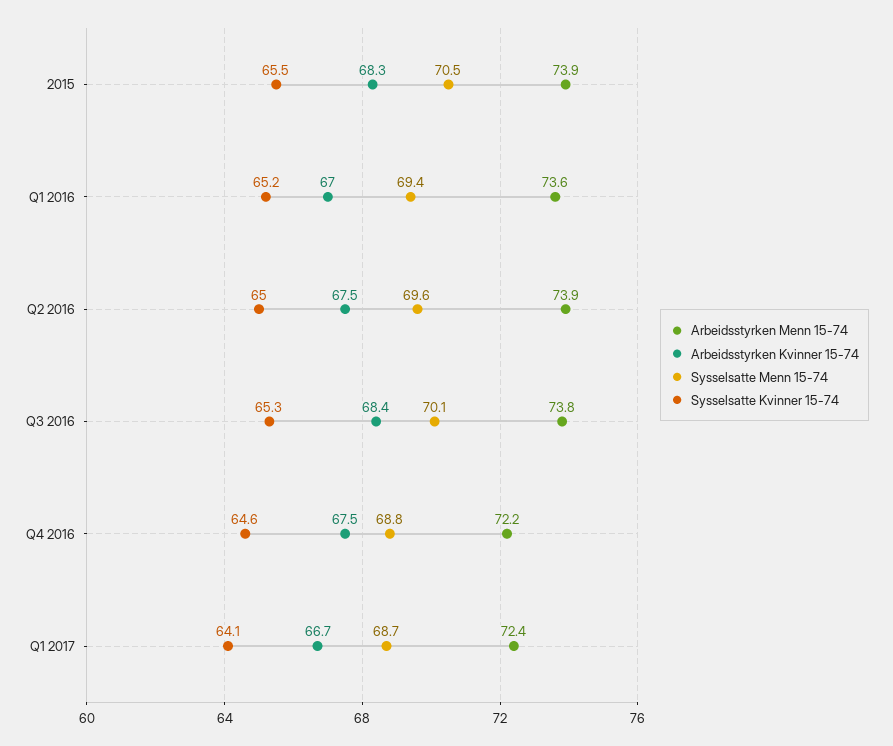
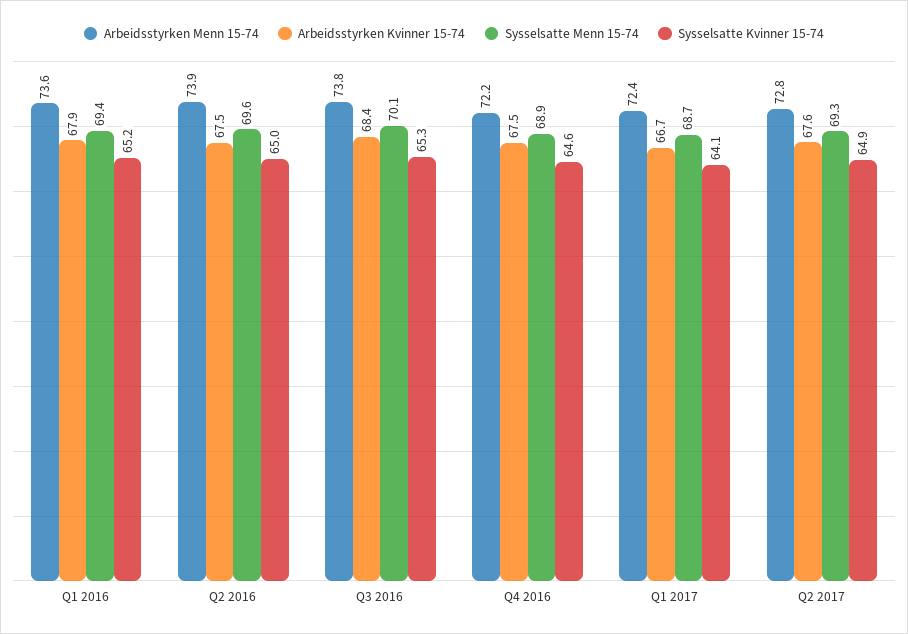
Arbeidsstyrken Menn 15-74, 2015: 73.9 -> none
Arbeidsstyrken Kvinner 15-74, 2015: 68.3 -> none
Sysselsatte Menn 15-74, 2015: 70.5 -> none
Sysselsatte Kvinner 15-74, 2015: 65.5 -> none
Arbeidsstyrken Kvinner 15-74, Q1 2016: 67 -> 67.9
Sysselsatte Menn 15-74, Q4 2016: 68.8 -> 68.9
Arbeidsstyrken Menn 15-74, Q2 2017: none -> 72.8
Arbeidsstyrken Kvinner 15-74, Q2 2017: none -> 67.6
Sysselsatte Menn 15-74, Q2 2017: none -> 69.3
Sysselsatte Kvinner 15-74, Q2 2017: none -> 64.9

